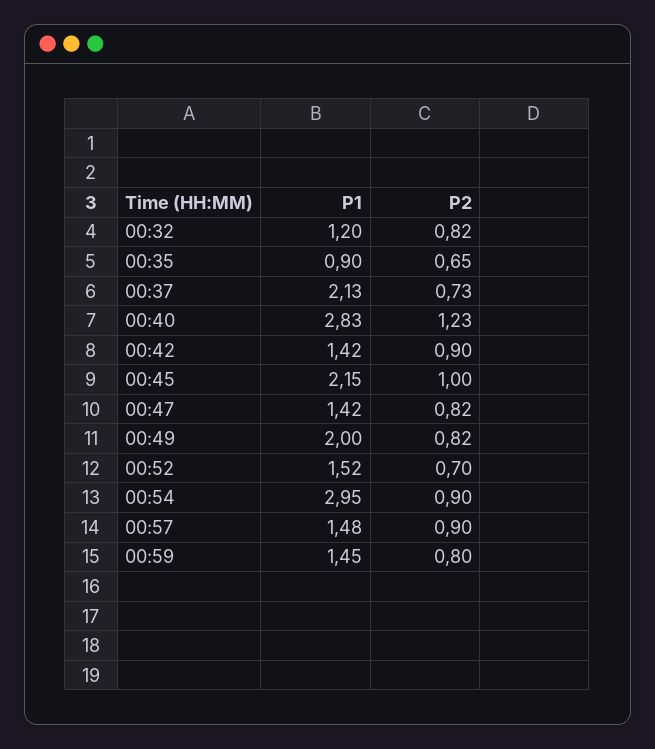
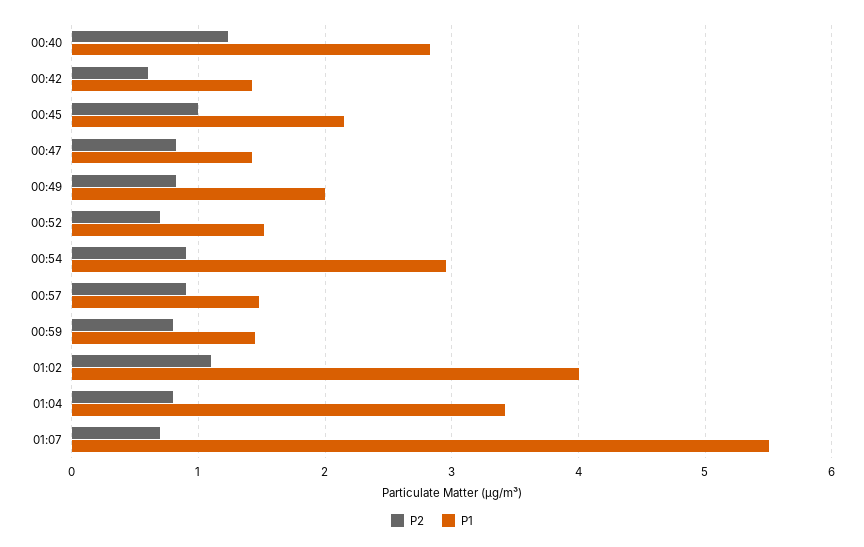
P1, 00:32: 1.2 -> none
P2, 00:32: 0.82 -> none
P1, 00:35: 0.9 -> none
P2, 00:35: 0.65 -> none
P1, 00:37: 2.13 -> none
P2, 00:37: 0.73 -> none
P2, 00:42: 0.9 -> 0.6
P2, 01:02: none -> 1.1
P1, 01:02: none -> 4
P2, 01:04: none -> 0.8
P1, 01:04: none -> 3.4
P2, 01:07: none -> 0.7
P1, 01:07: none -> 5.5

